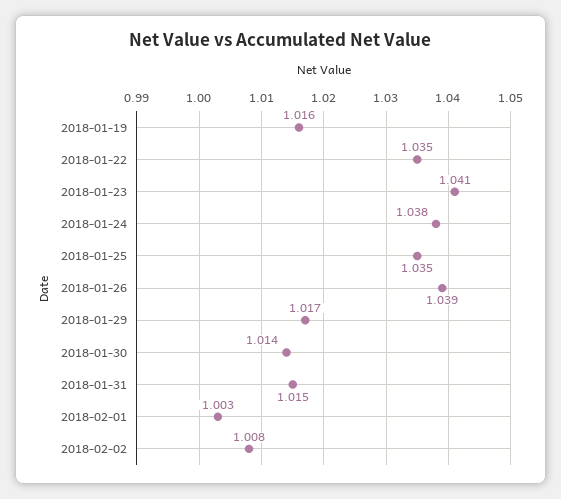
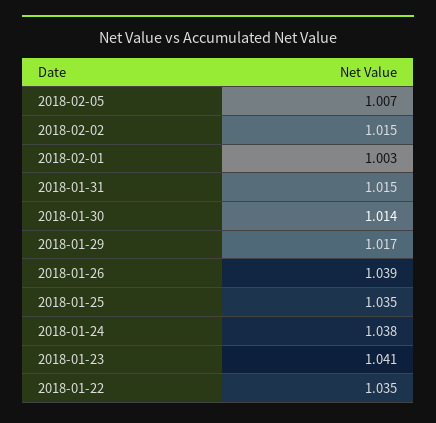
2018-01-19: 1.016 -> none
2018-02-02: 1.008 -> 1.015
2018-02-05: none -> 1.007

